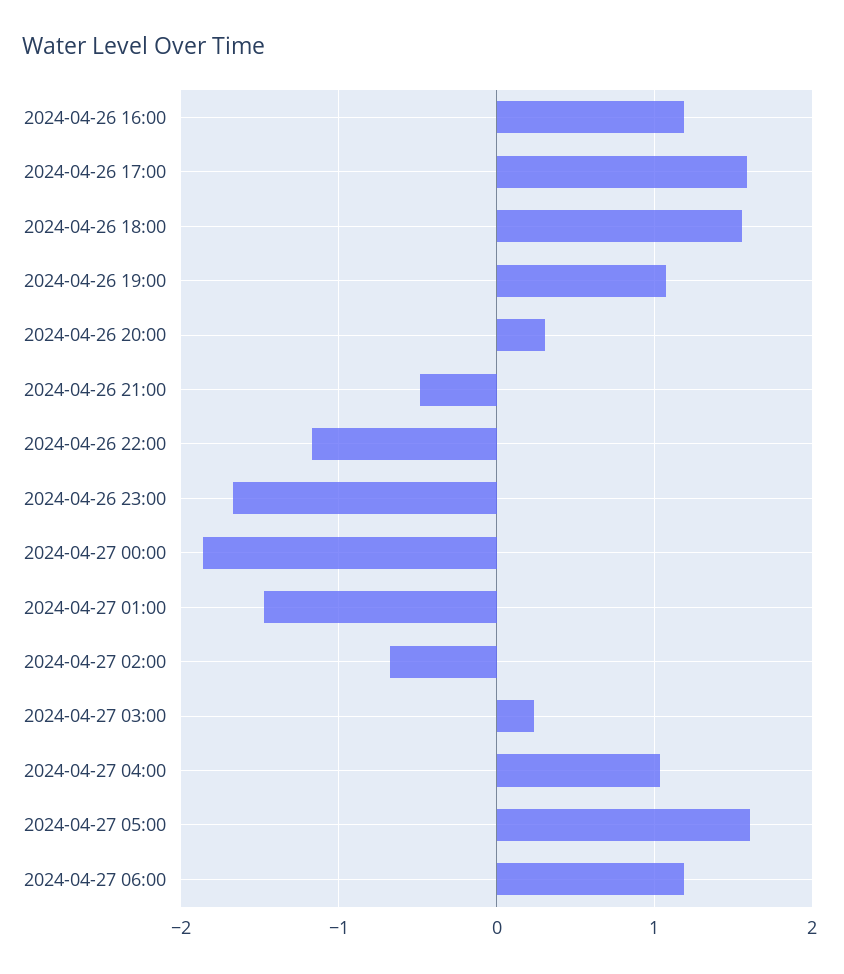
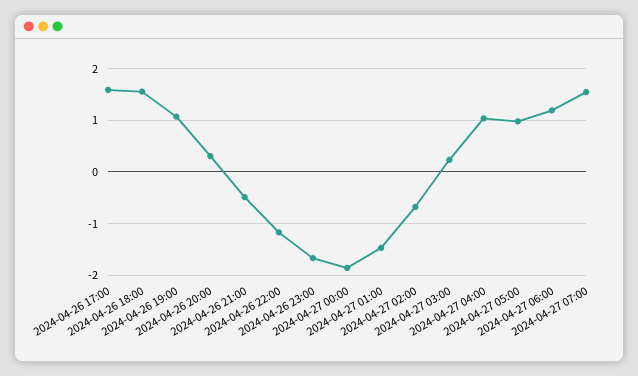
2024-04-26 16:00: 1.2 -> none
2024-04-27 05:00: 1.6 -> 1
2024-04-27 07:00: none -> 1.6

